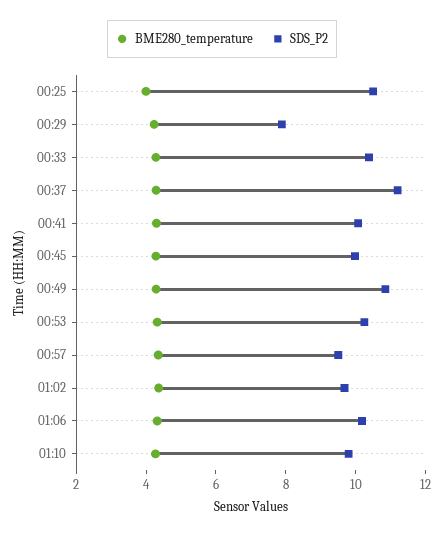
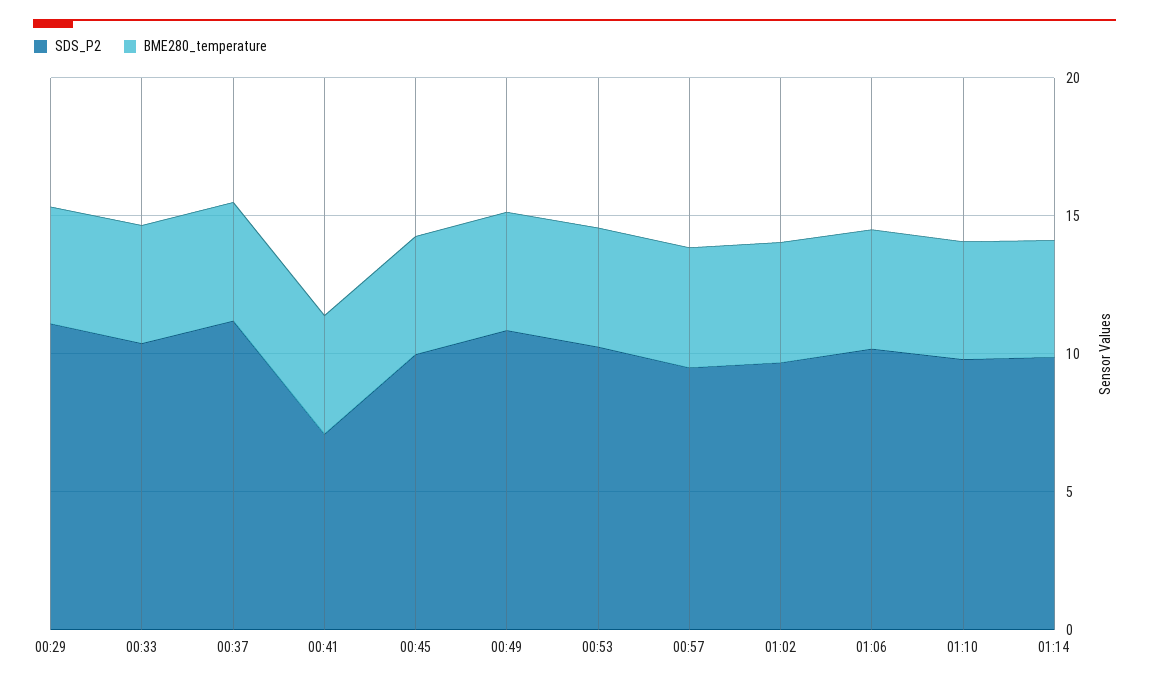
BME280_temperature, 00:25: 4 -> none
SDS_P2, 00:25: 10.5 -> none
SDS_P2, 00:29: 8 -> 11
SDS_P2, 00:41: 10 -> 7
SDS_P2, 01:14: none -> 10
BME280_temperature, 01:14: none -> 4

